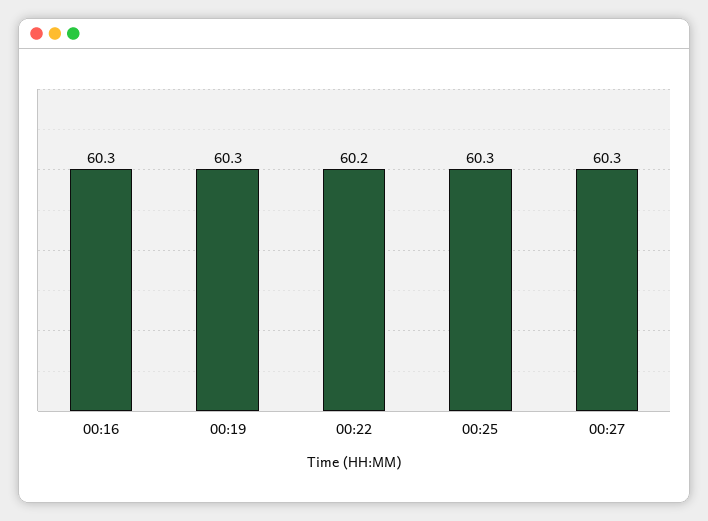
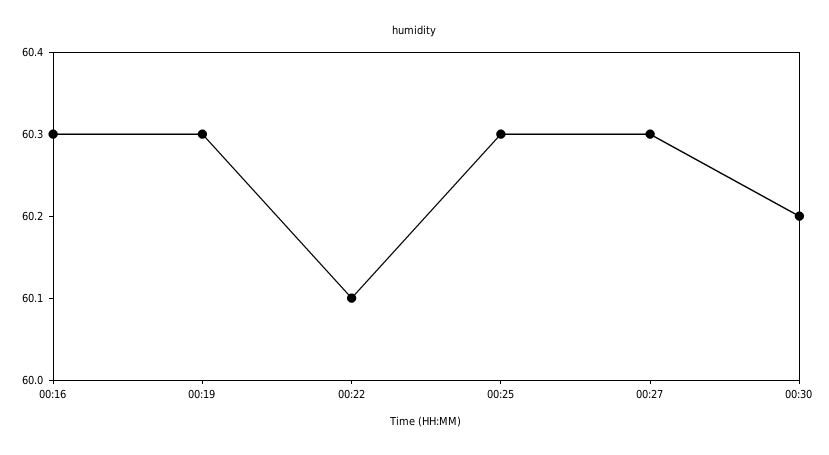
00:22: 60.2 -> 60.1
00:30: none -> 60.2

